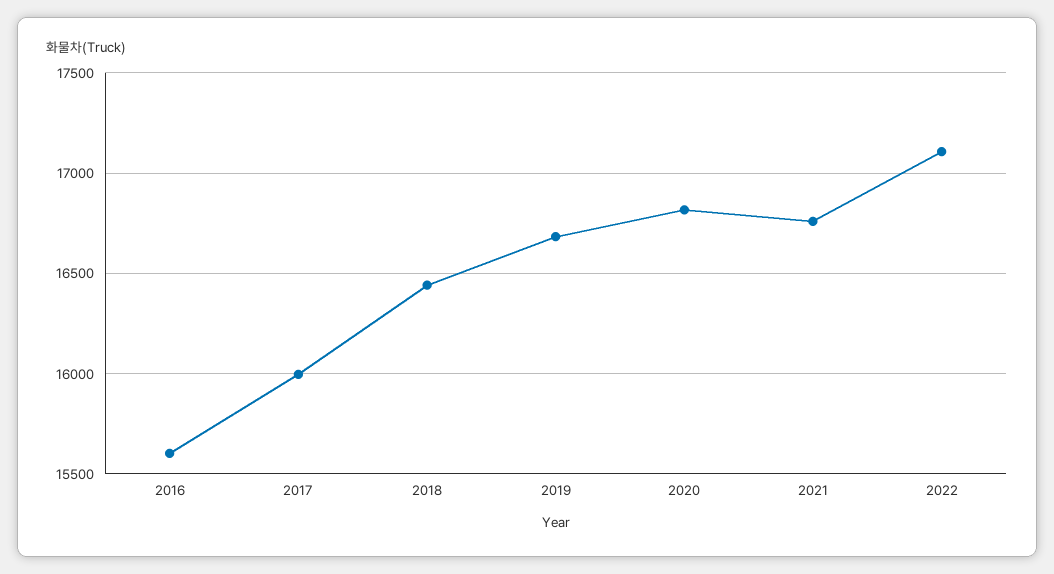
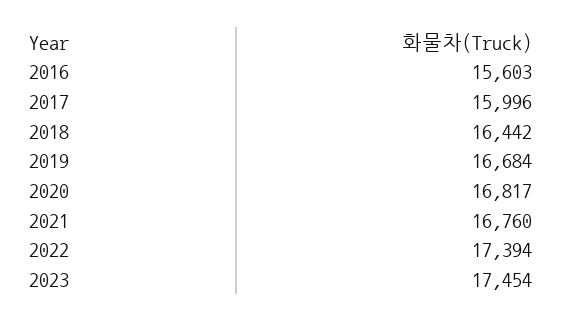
2022: 17100 -> 17394
2023: none -> 17454

